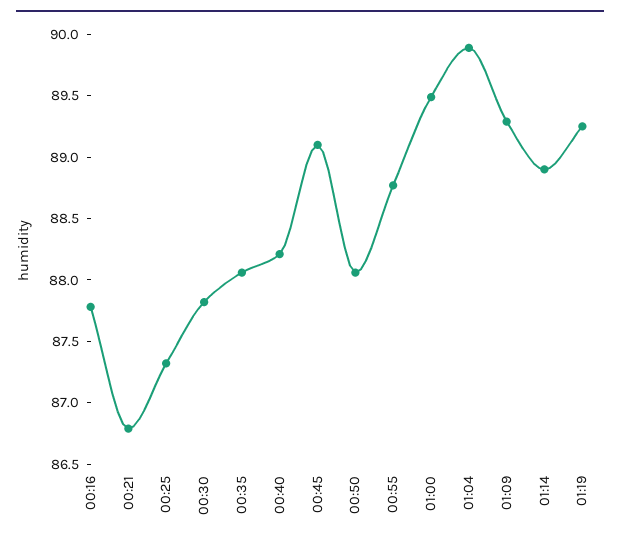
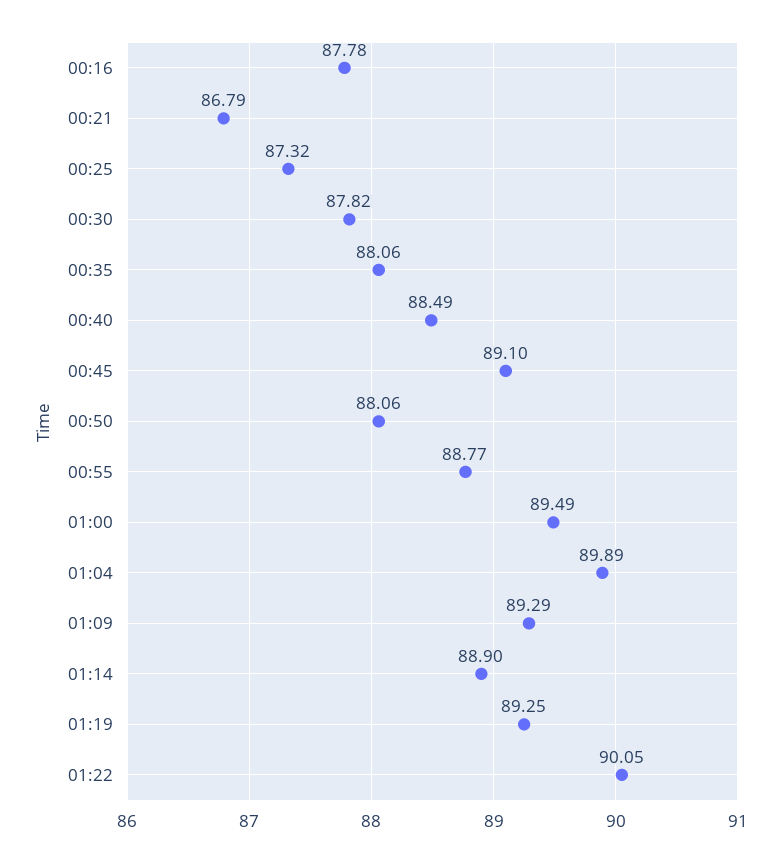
00:40: 88.2 -> 88.49
01:22: none -> 90.05

